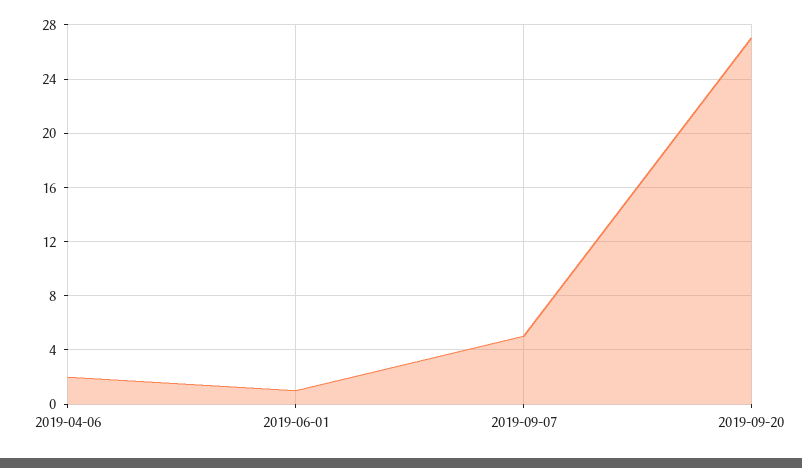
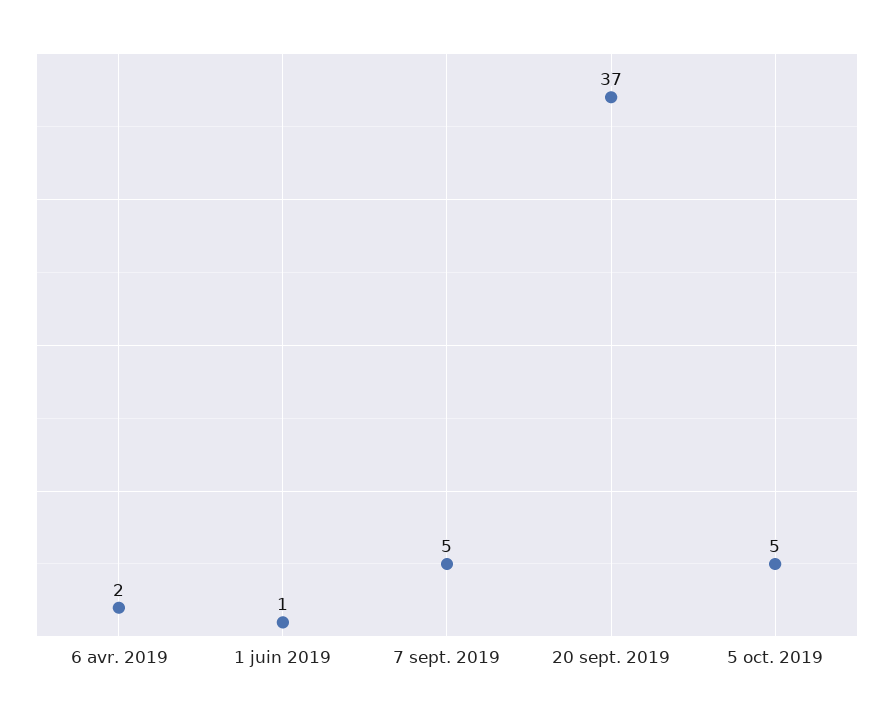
2019-09-20: 27 -> 37
5 oct. 2019: none -> 5

